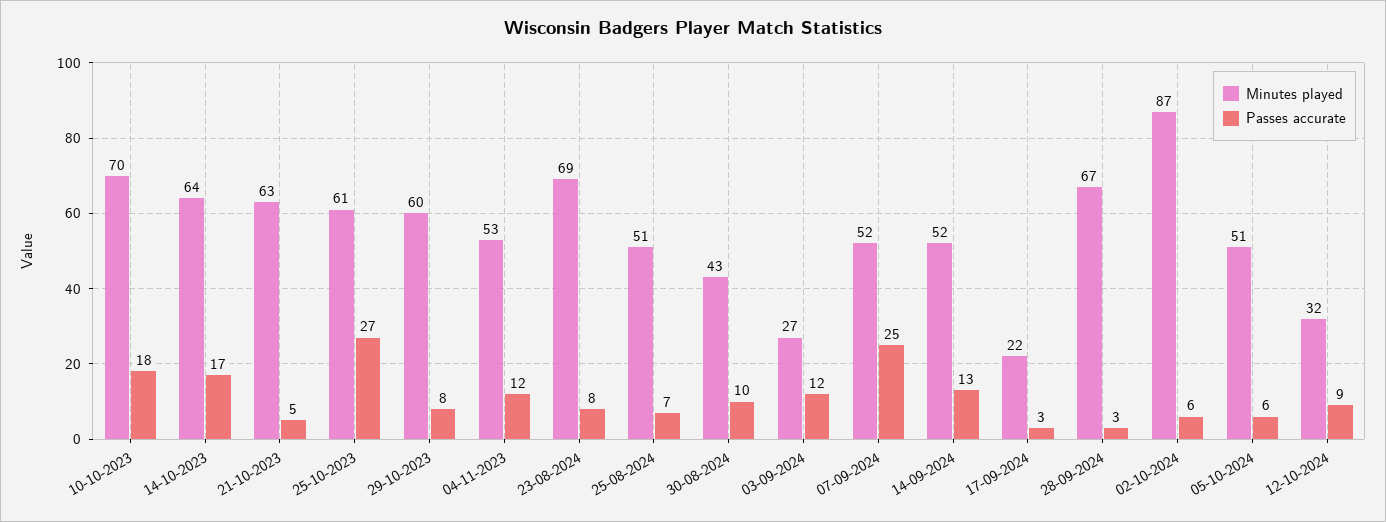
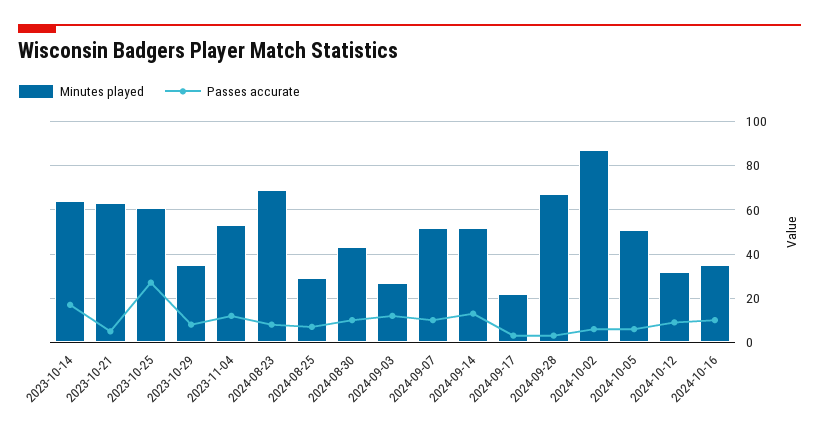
Minutes played, 10-10-2023: 70 -> none
Passes accurate, 10-10-2023: 18 -> none
Minutes played, 29-10-2023: 60 -> 35
Minutes played, 25-08-2024: 51 -> 30
Passes accurate, 07-09-2024: 25 -> 10
Minutes played, 2024-10-16: none -> 35
Passes accurate, 2024-10-16: none -> 10

